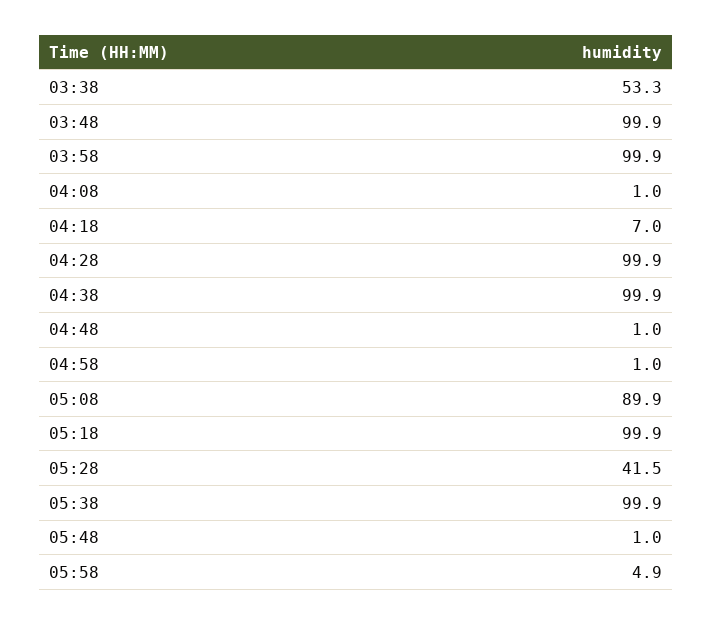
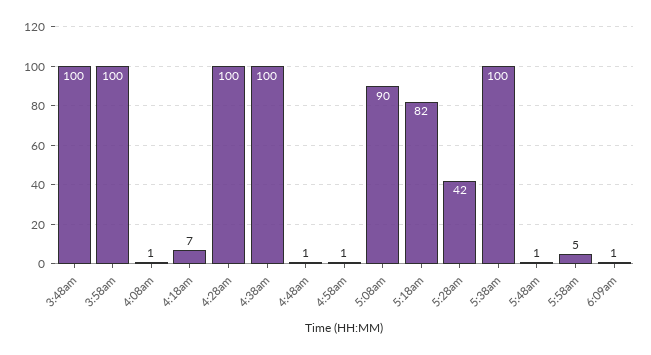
03:38: 53.3 -> none
05:18: 99.9 -> 82
6:09am: none -> 1

